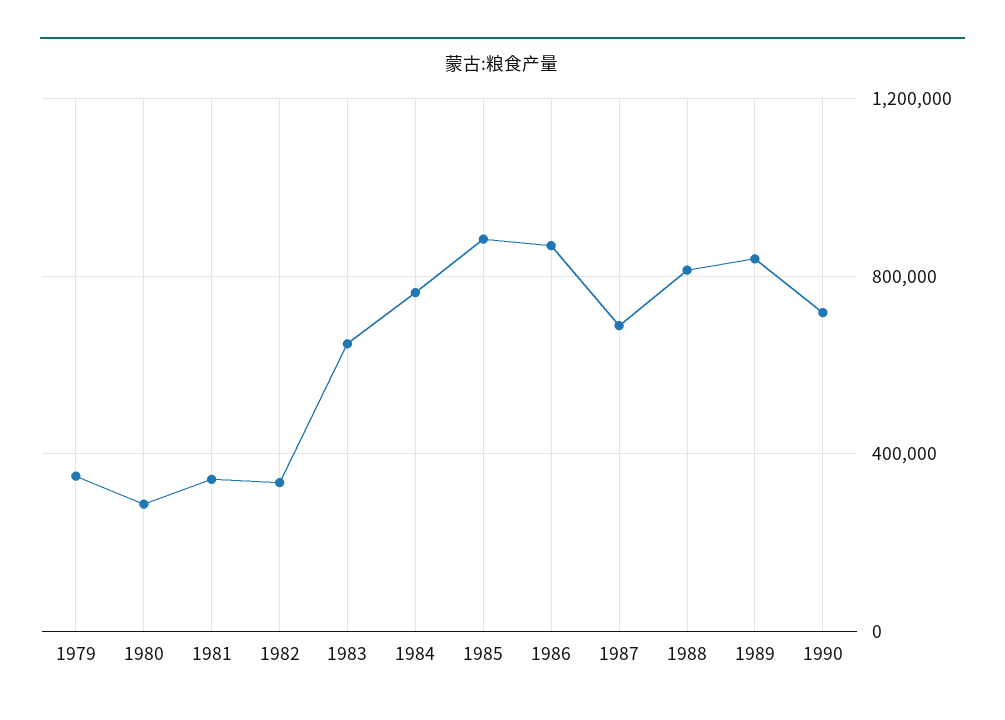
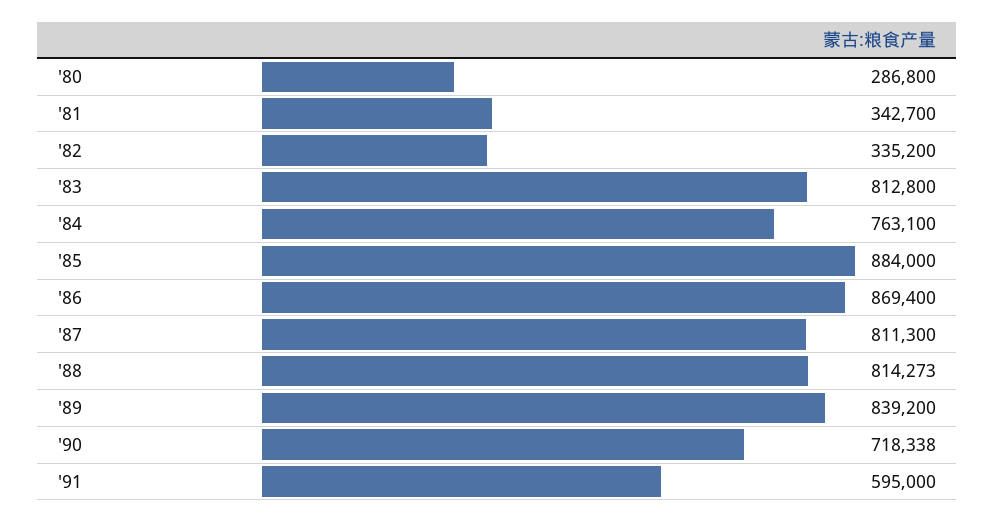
1979: 350000 -> none
1983: 650000 -> 812800
1987: 700000 -> 811300
'91: none -> 595000

